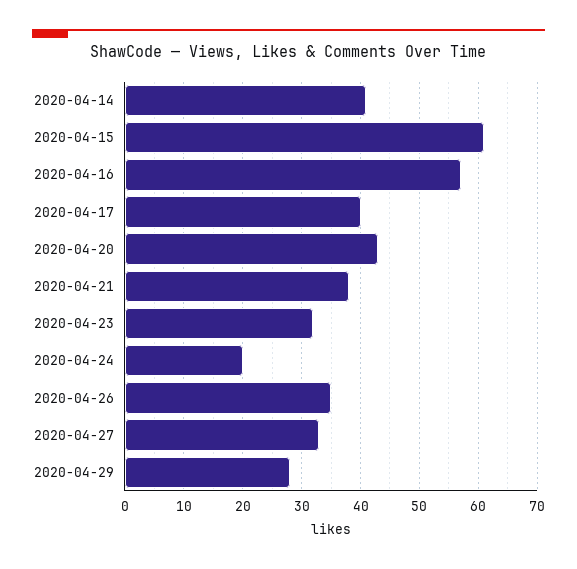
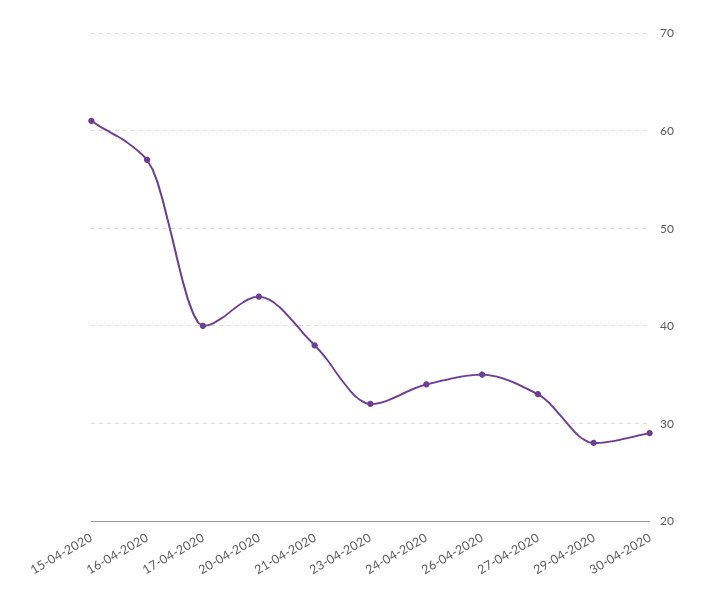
2020-04-14: 40 -> none
2020-04-24: 20 -> 34
30-04-2020: none -> 29

